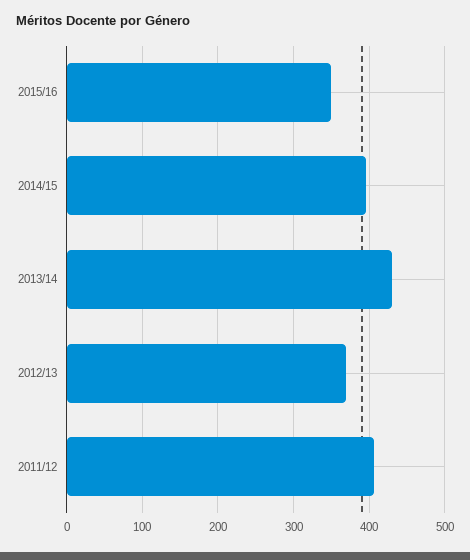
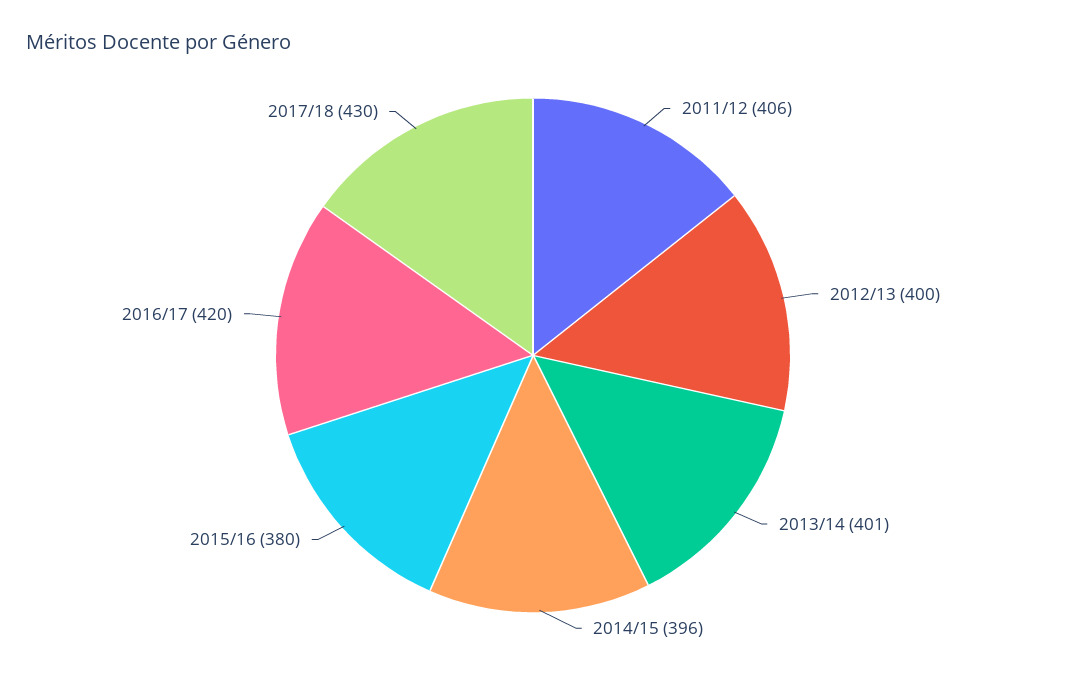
2015/16: 350 -> 380
2013/14: 430 -> 401
2012/13: 370 -> 400
2016/17: none -> 420
2017/18: none -> 430

